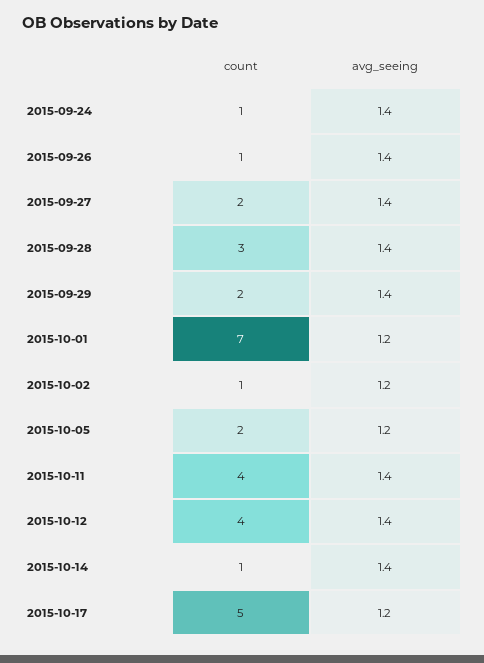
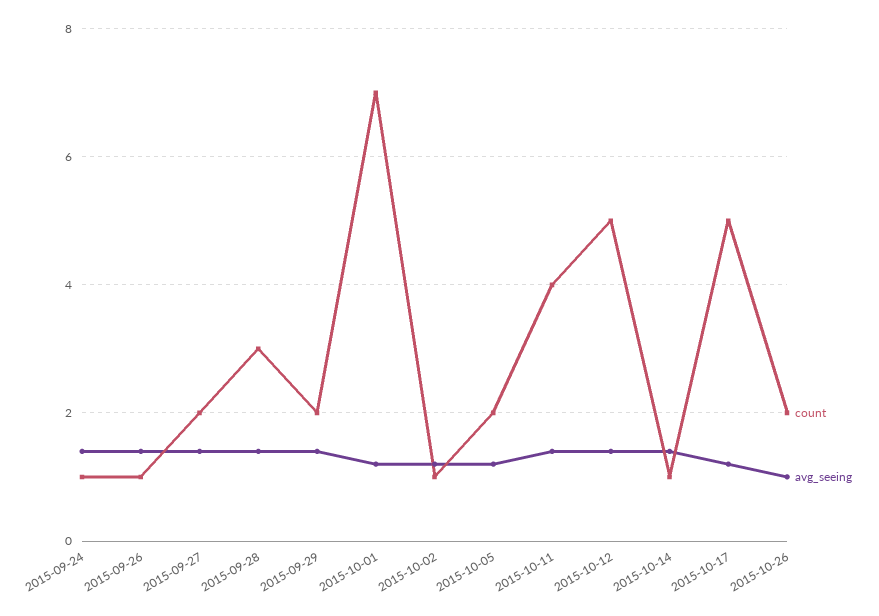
count, 2015-10-12: 4 -> 5
count, 2015-10-26: none -> 2
avg_seeing, 2015-10-26: none -> 1

